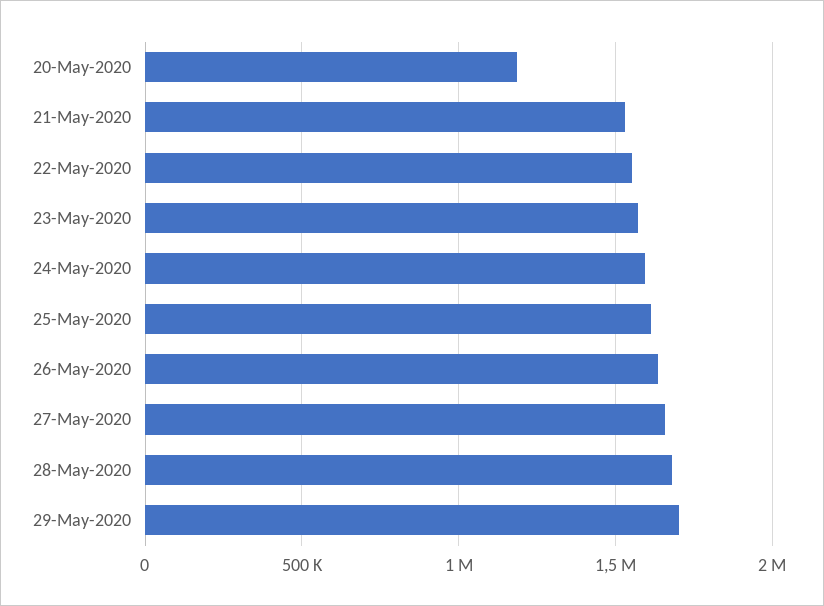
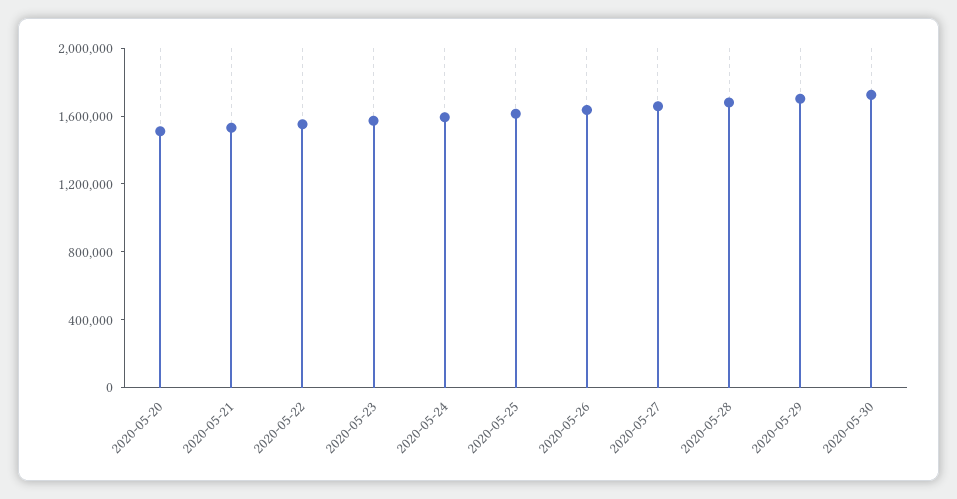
20-May-2020: 1200000 -> 1500000
2020-05-30: none -> 1700000

